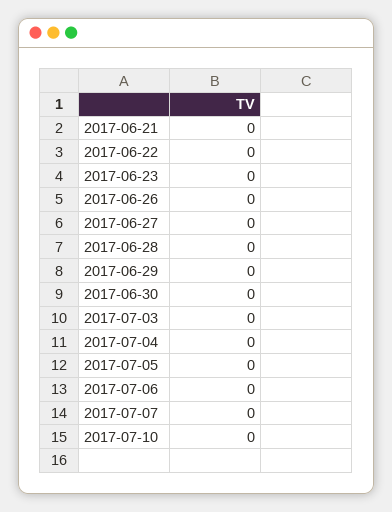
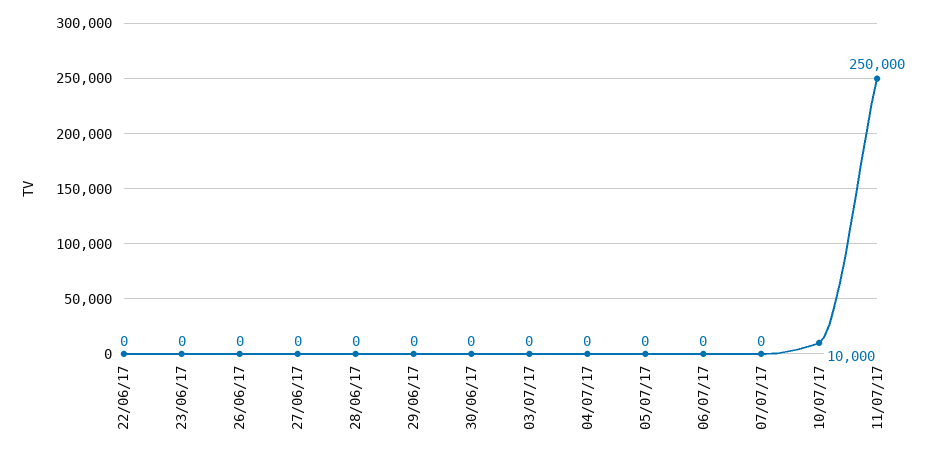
2017-06-21: 0 -> none
2017-07-10: 0 -> 10000
11/07/17: none -> 250000

